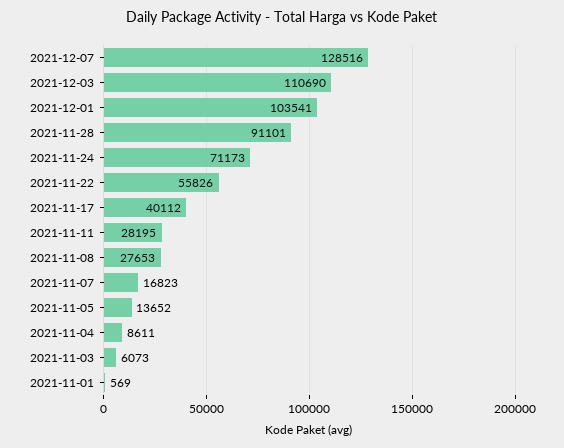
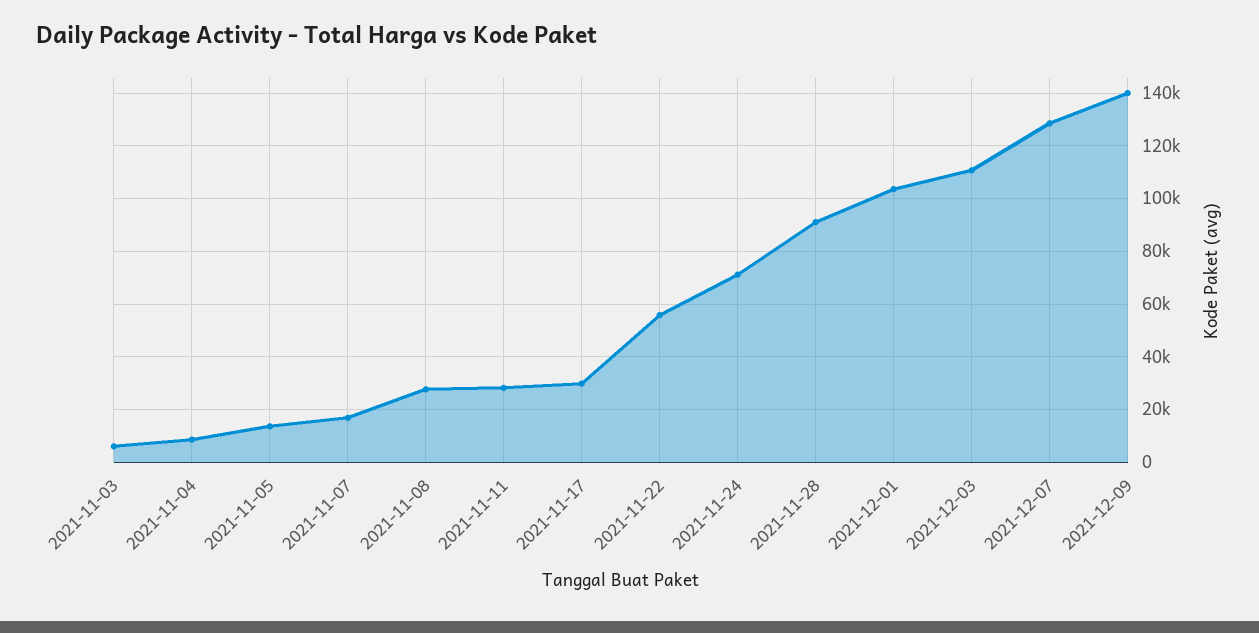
2021-11-17: 40112 -> 30000
2021-11-01: 569 -> none
2021-12-09: none -> 140000

